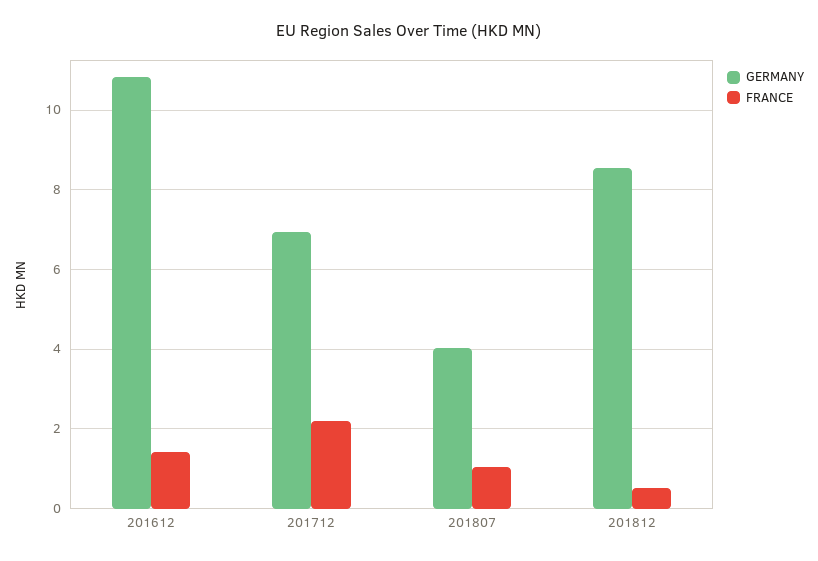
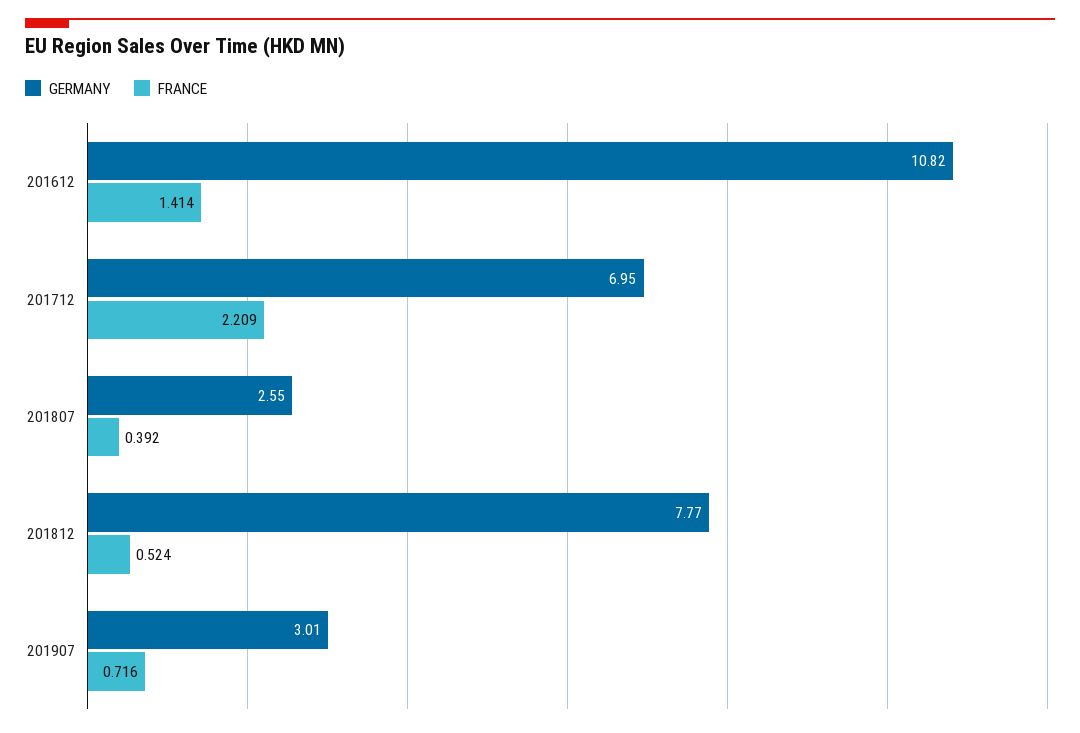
GERMANY, 201807: 4 -> 2.55
FRANCE, 201807: 1 -> 0.392
GERMANY, 201812: 8.6 -> 7.77
GERMANY, 201907: none -> 3.01
FRANCE, 201907: none -> 0.716

